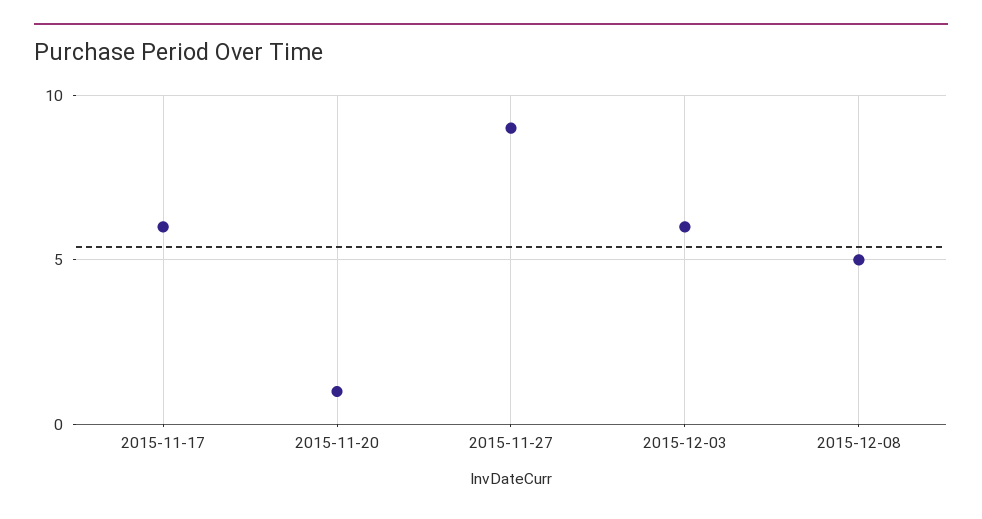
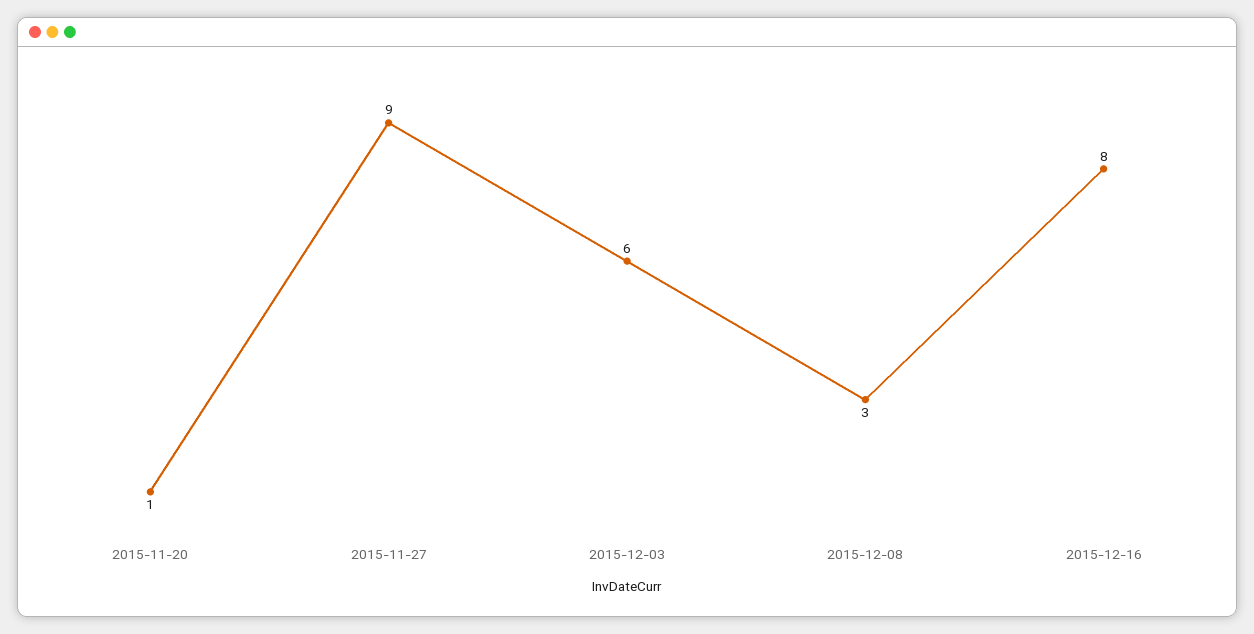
2015-11-17: 6 -> none
2015-12-08: 5 -> 3
2015-12-16: none -> 8

